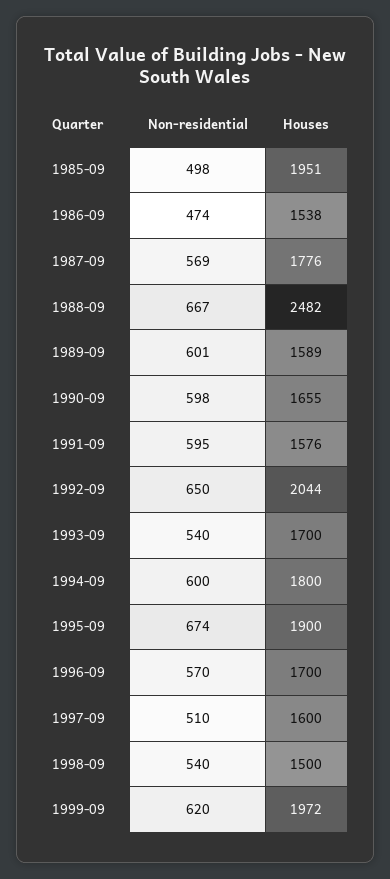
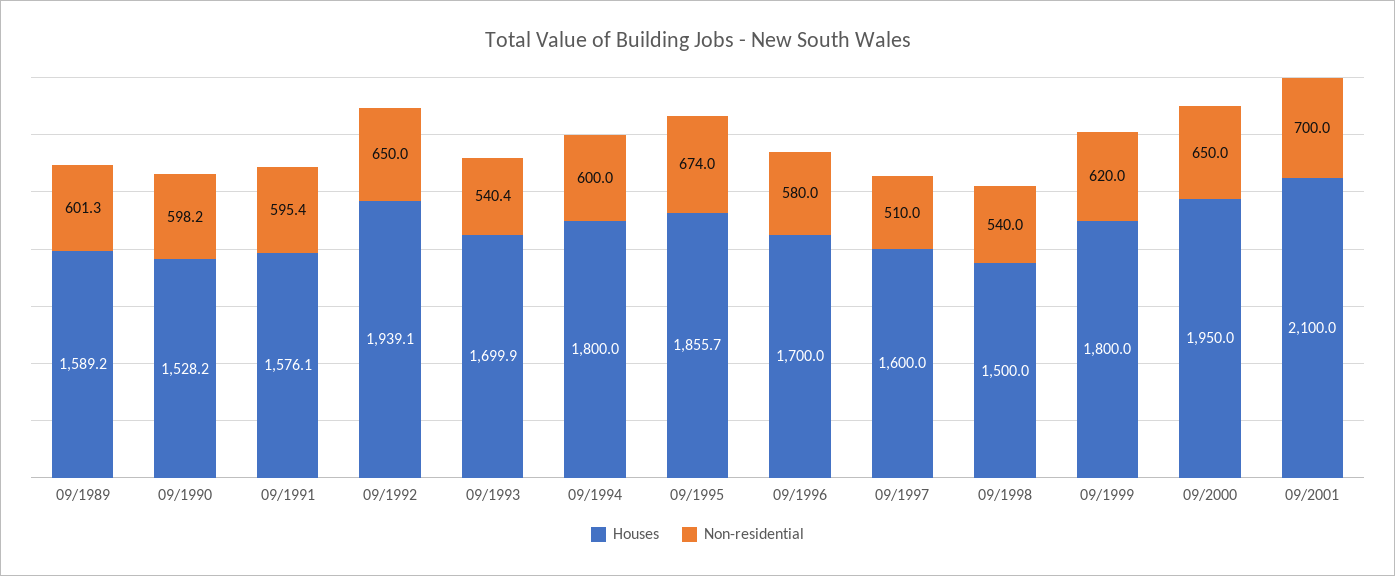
Non-residential, 1985-09: 498 -> none
Houses, 1985-09: 1951 -> none
Non-residential, 1986-09: 474 -> none
Houses, 1986-09: 1538 -> none
Non-residential, 1987-09: 569 -> none
Houses, 1987-09: 1776 -> none
Non-residential, 1988-09: 667 -> none
Houses, 1988-09: 2482 -> none
Houses, 1990-09: 1655 -> 1528.2
Houses, 1992-09: 2044 -> 1939.1
Houses, 1995-09: 1900 -> 1855.7
Non-residential, 1996-09: 570 -> 580
Houses, 1999-09: 1972 -> 1800
Houses, 09/2000: none -> 1950
Non-residential, 09/2000: none -> 650
Houses, 09/2001: none -> 2100
Non-residential, 09/2001: none -> 700

